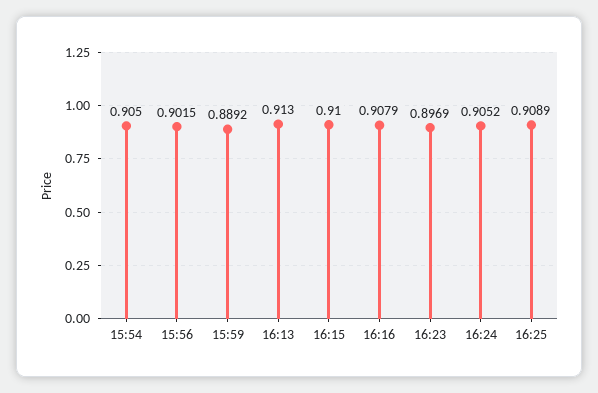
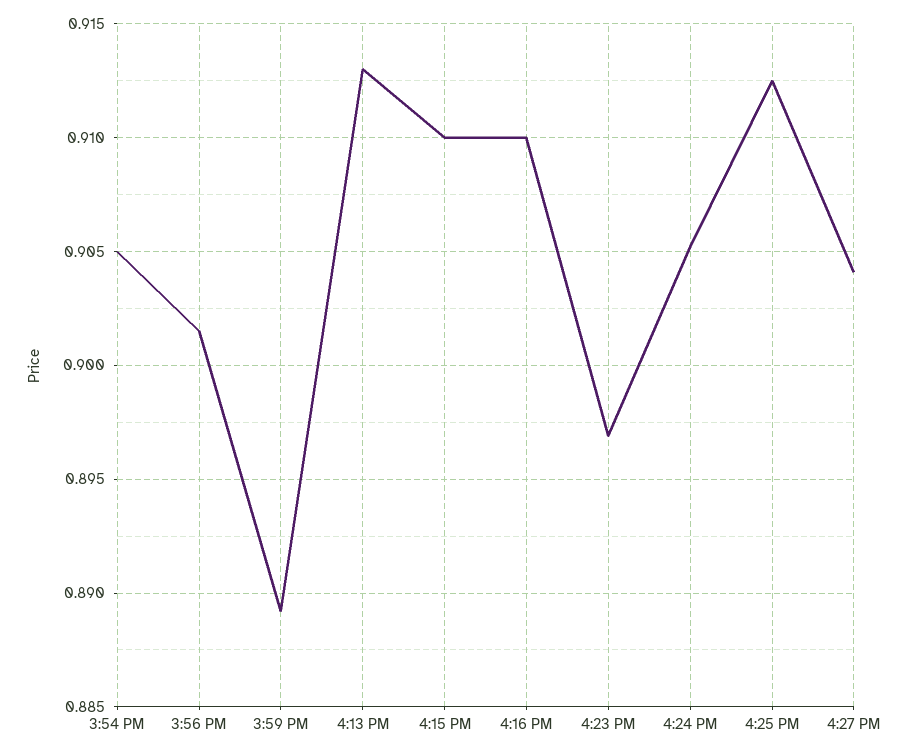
16:16: 0.9079 -> 0.91
16:25: 0.9089 -> 0.9125
4:27 PM: none -> 0.904

